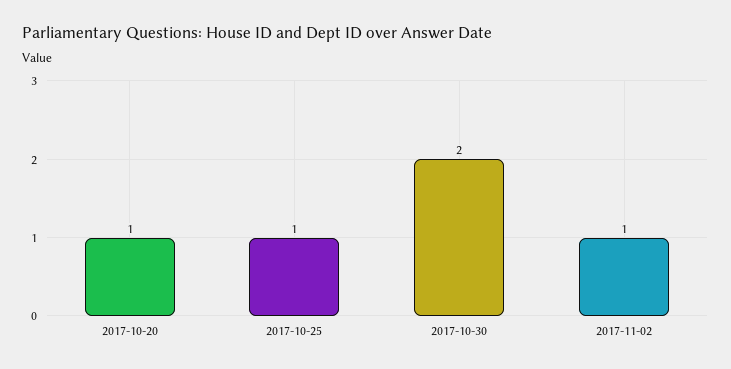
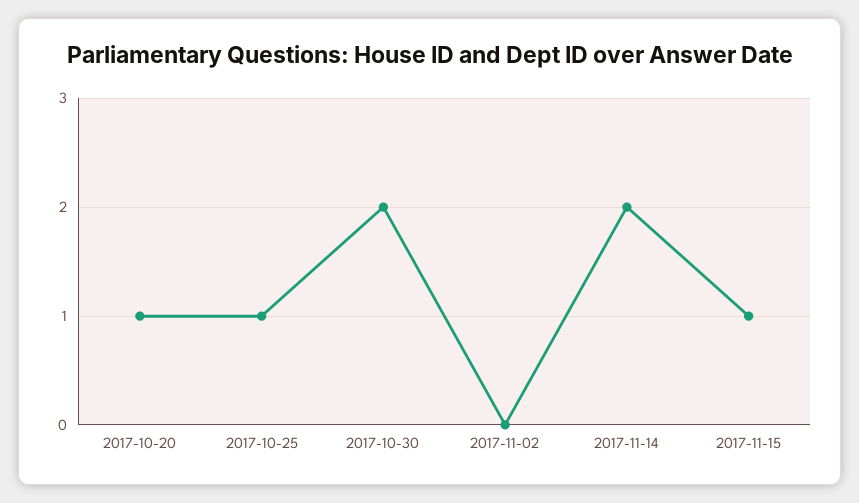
2017-11-02: 1 -> 0
2017-11-14: none -> 2
2017-11-15: none -> 1

